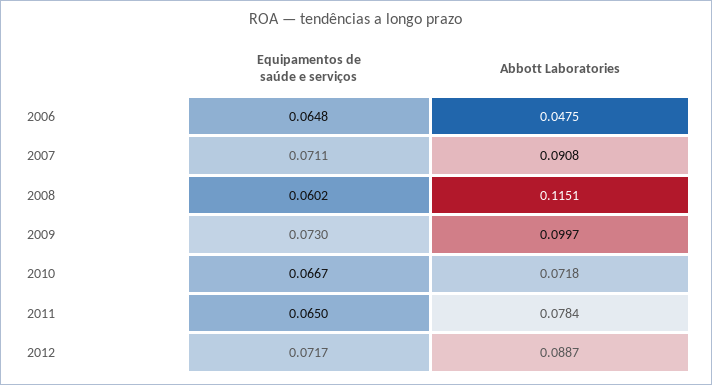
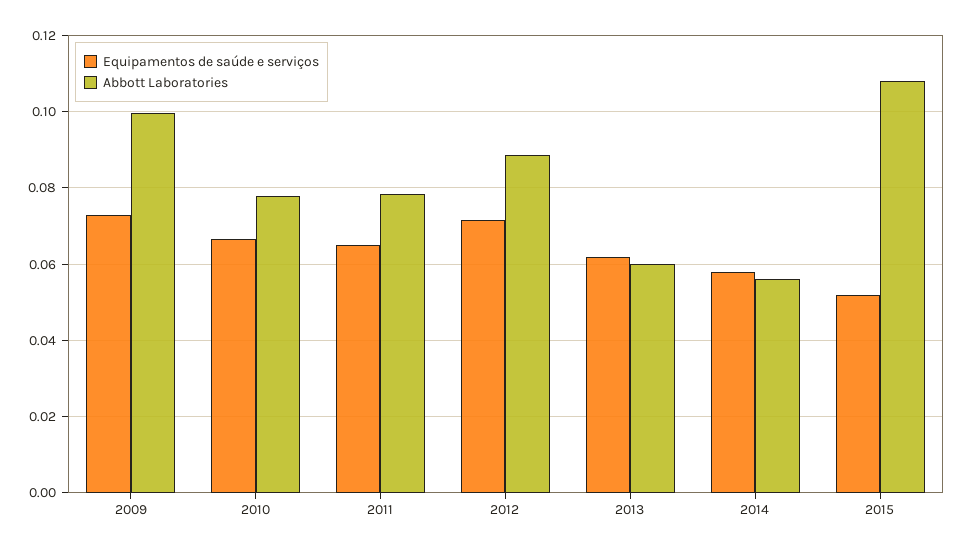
Equipamentos de saúde e serviços, 2006: 0.0648 -> none
Abbott Laboratories, 2006: 0.0475 -> none
Equipamentos de saúde e serviços, 2007: 0.0711 -> none
Abbott Laboratories, 2007: 0.0908 -> none
Equipamentos de saúde e serviços, 2008: 0.0602 -> none
Abbott Laboratories, 2008: 0.1151 -> none
Abbott Laboratories, 2010: 0.0718 -> 0.078
Equipamentos de saúde e serviços, 2013: none -> 0.062
Abbott Laboratories, 2013: none -> 0.06
Equipamentos de saúde e serviços, 2014: none -> 0.058
Abbott Laboratories, 2014: none -> 0.056
Equipamentos de saúde e serviços, 2015: none -> 0.052
Abbott Laboratories, 2015: none -> 0.108

